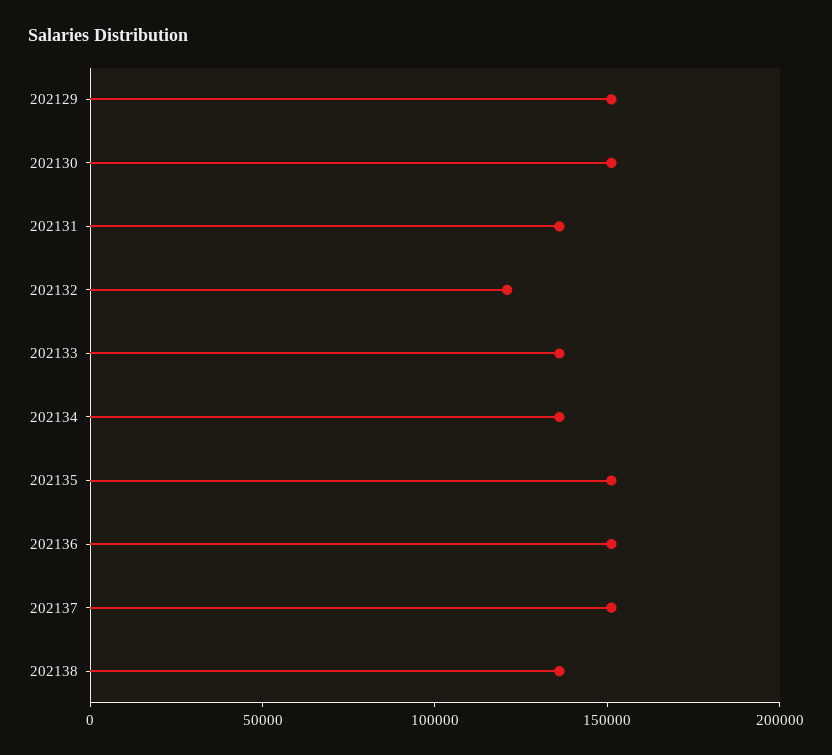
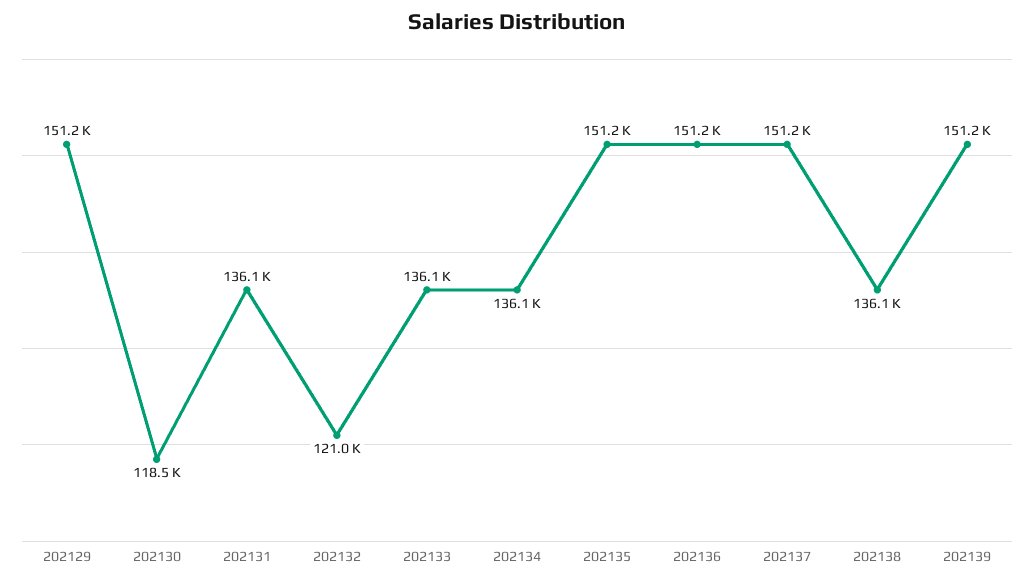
202130: 150000 -> 118500
202139: none -> 151200

